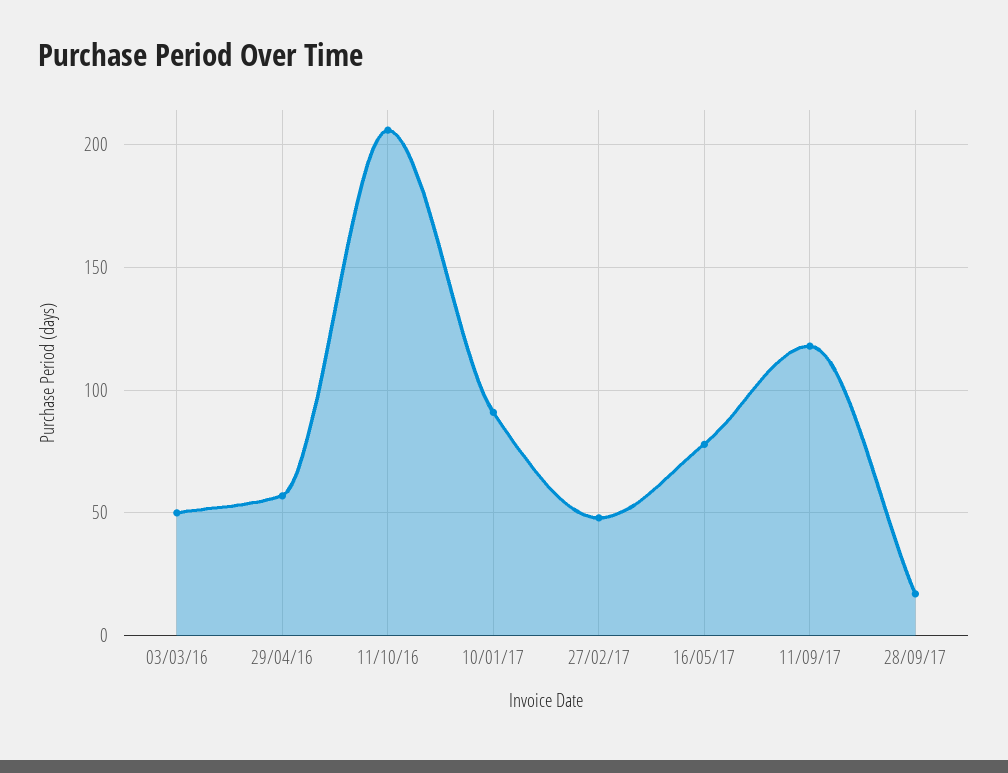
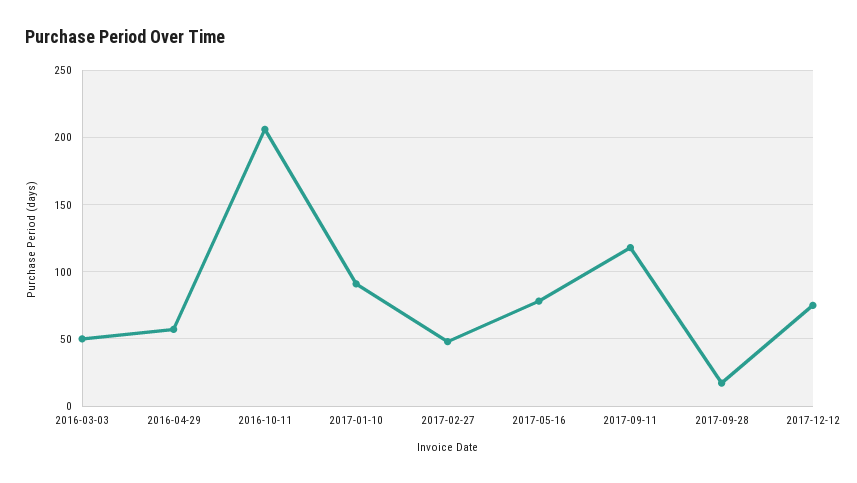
2017-12-12: none -> 75

